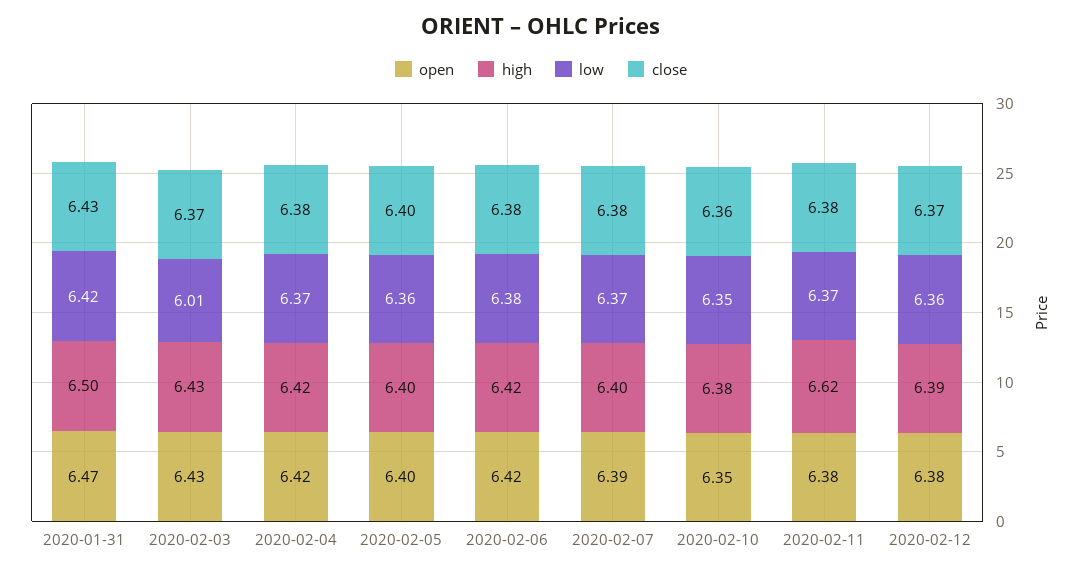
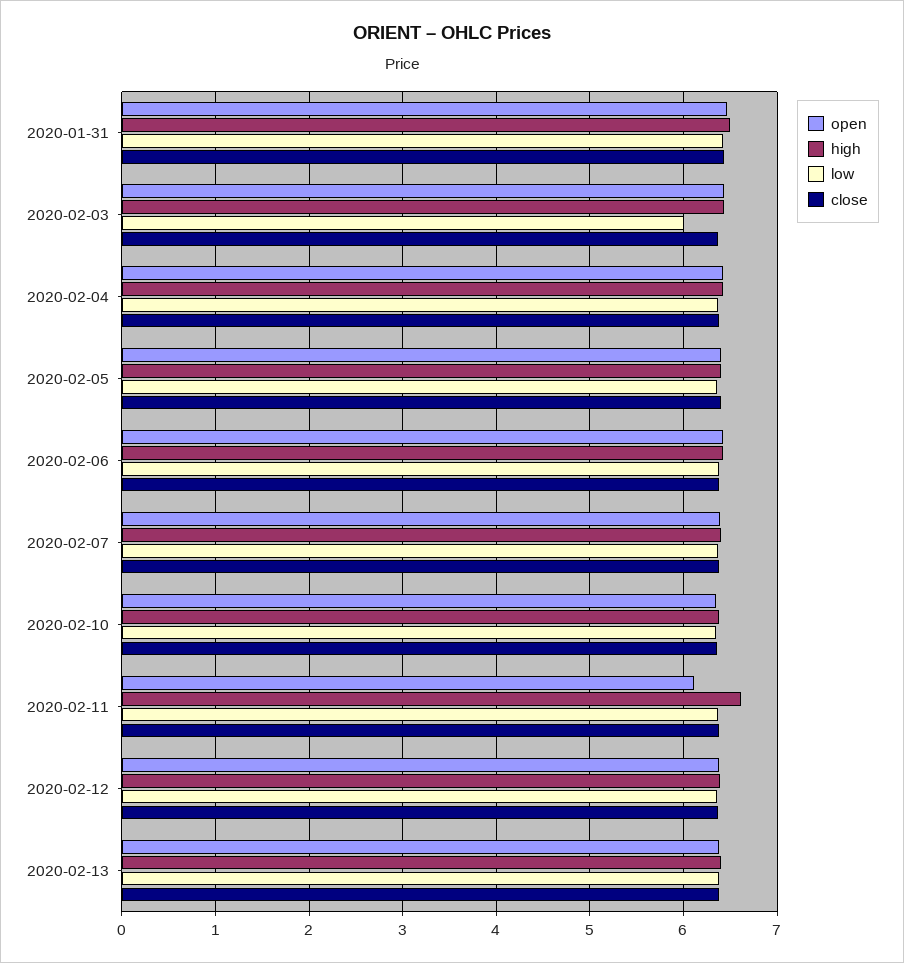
open, 2020-02-11: 6.38 -> 6.1
open, 2020-02-13: none -> 6.4
high, 2020-02-13: none -> 6.4
low, 2020-02-13: none -> 6.4
close, 2020-02-13: none -> 6.4

